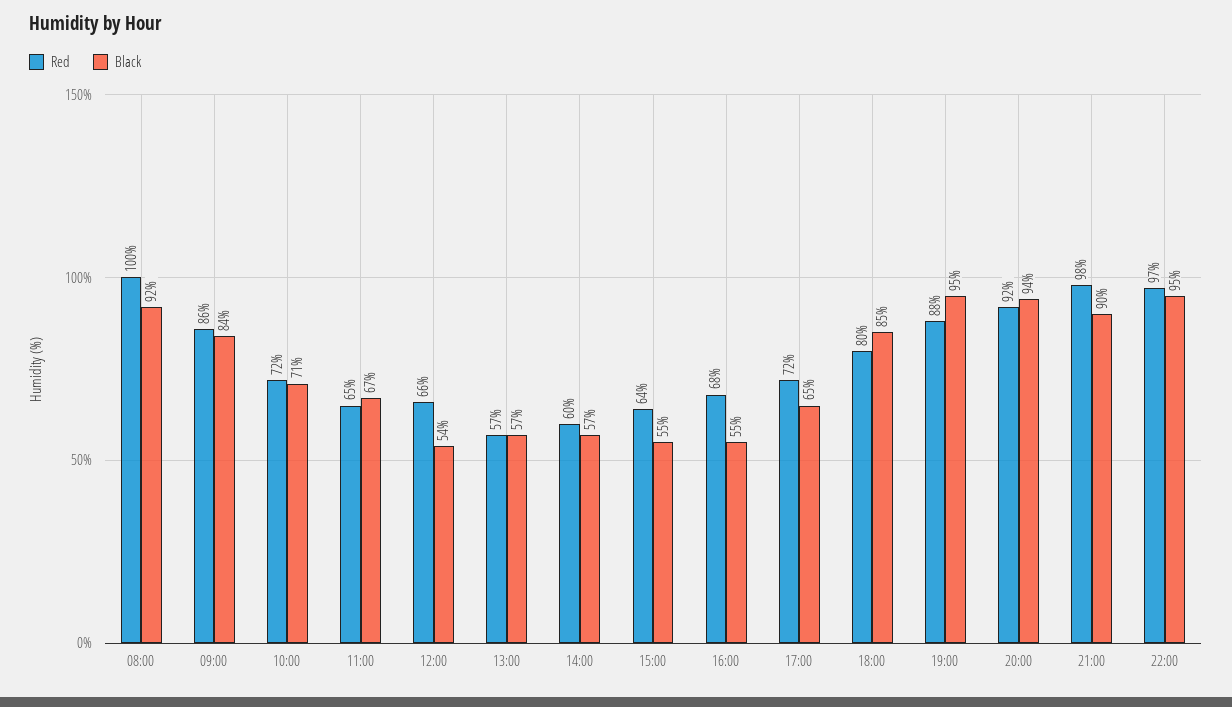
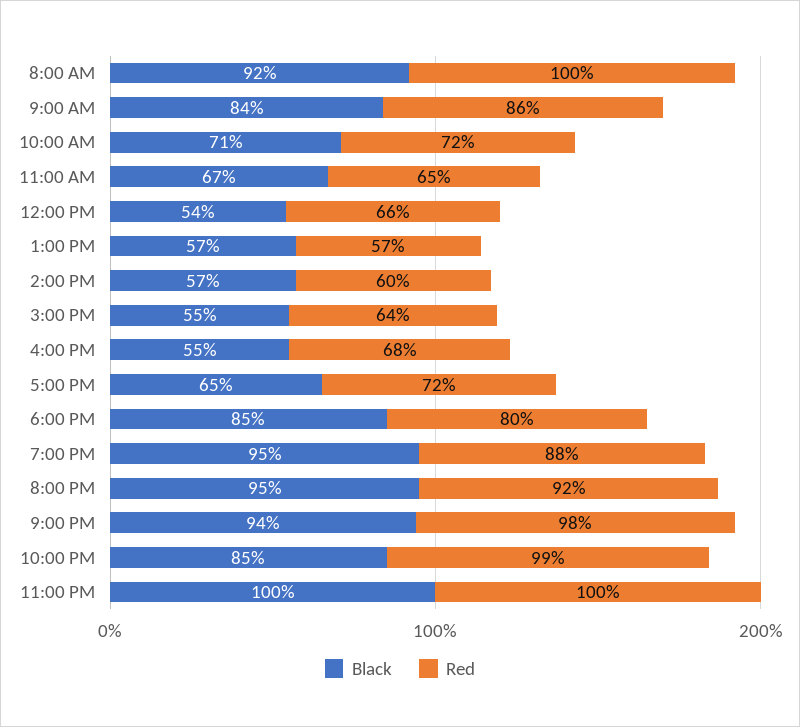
Black, 20:00: 94 -> 95
Black, 21:00: 90 -> 94
Red, 22:00: 97 -> 99
Black, 22:00: 95 -> 85
Black, 11:00 PM: none -> 100
Red, 11:00 PM: none -> 100

